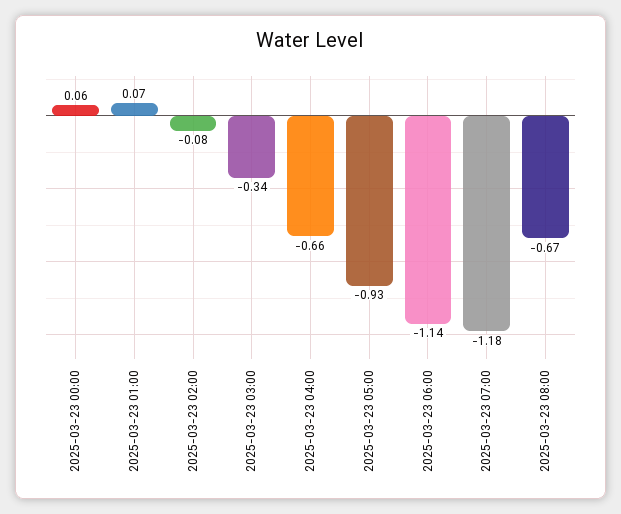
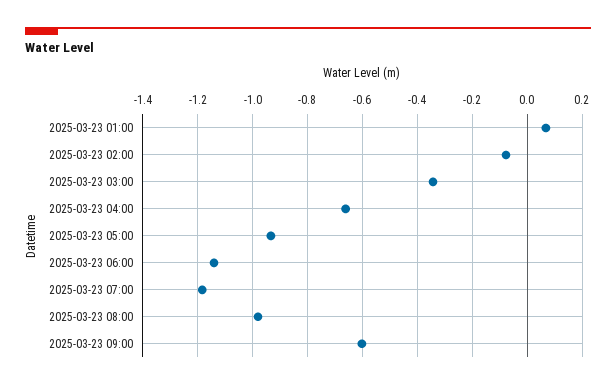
2025-03-23 00:00: 0.06 -> none
2025-03-23 08:00: -0.67 -> -0.975
2025-03-23 09:00: none -> -0.6

